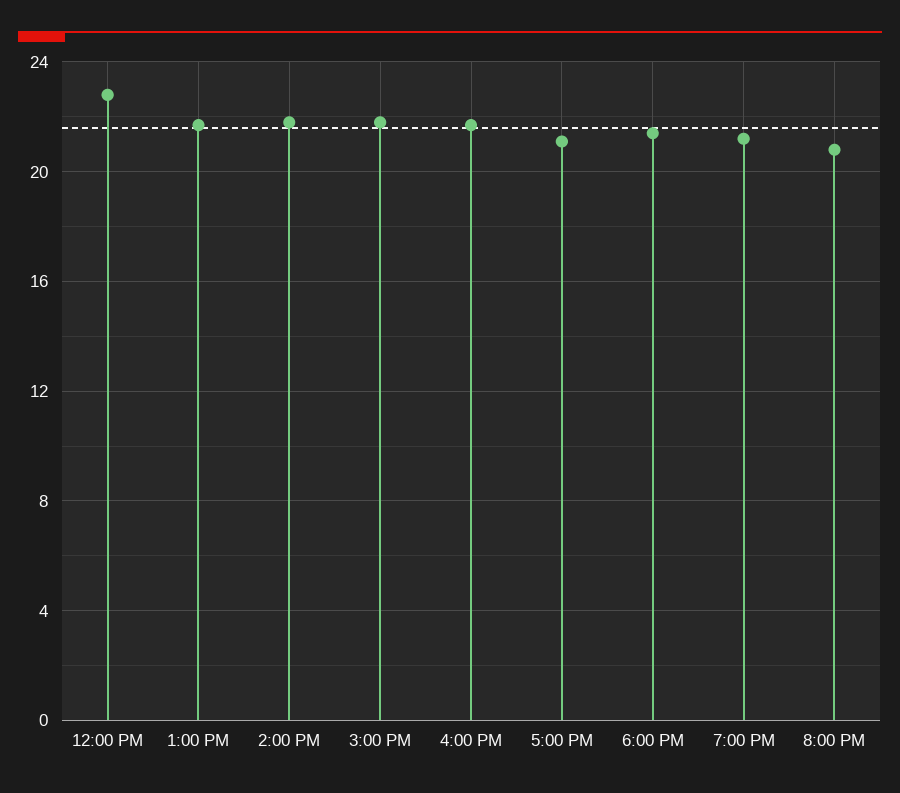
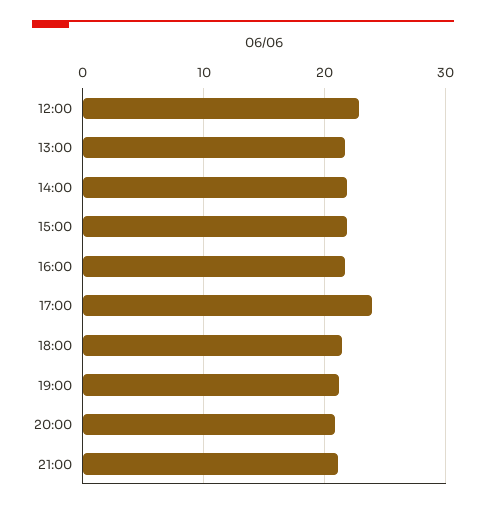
5:00 PM: 21 -> 24
21:00: none -> 21

